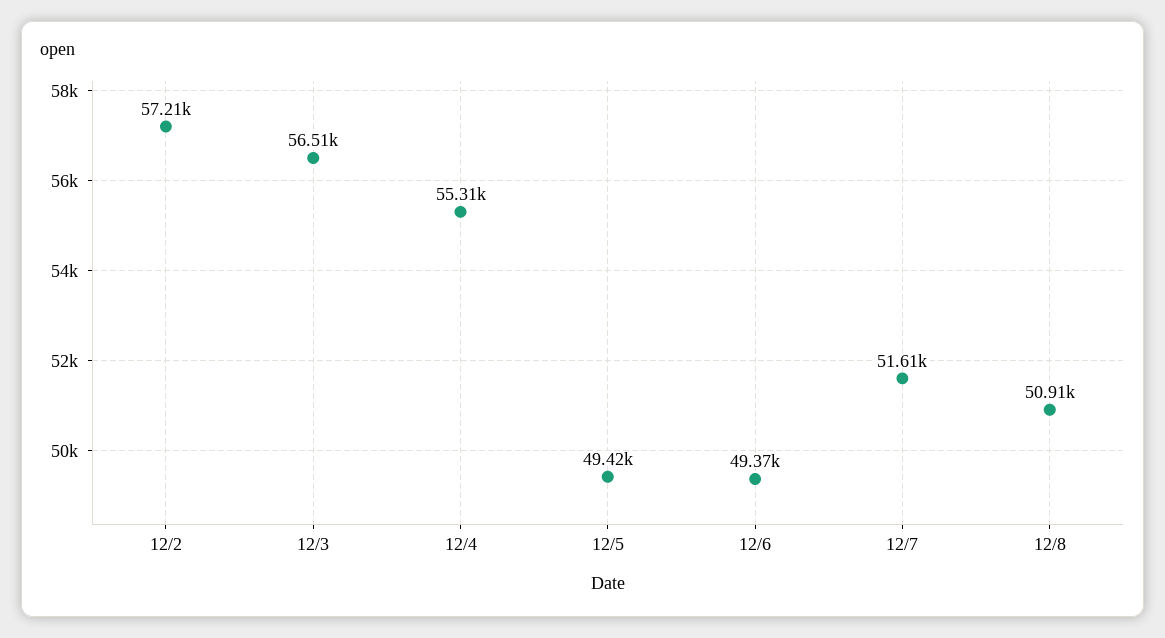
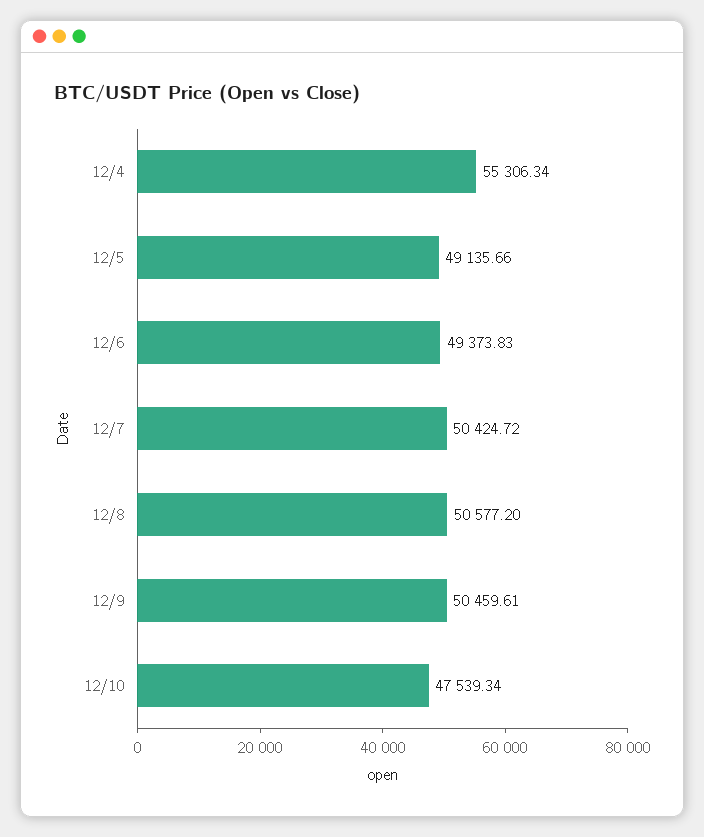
12/2: 57210 -> none
12/3: 56510 -> none
12/5: 49420 -> 49135.66
12/7: 51610 -> 50424.72
12/8: 50910 -> 50577.2
12/9: none -> 50459.61
12/10: none -> 47539.34

